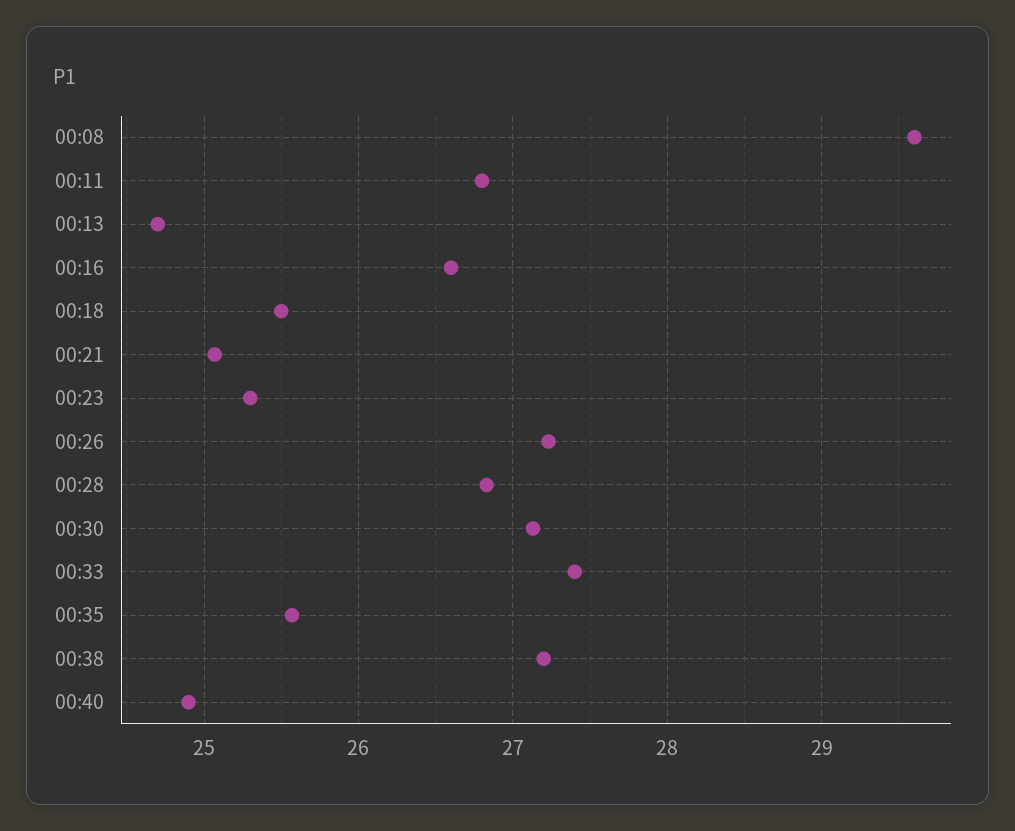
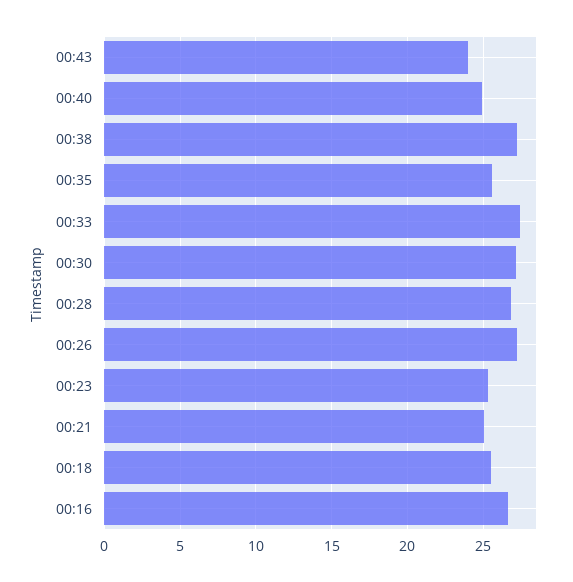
00:08: 29.6 -> none
00:11: 26.8 -> none
00:13: 24.7 -> none
00:43: none -> 24

